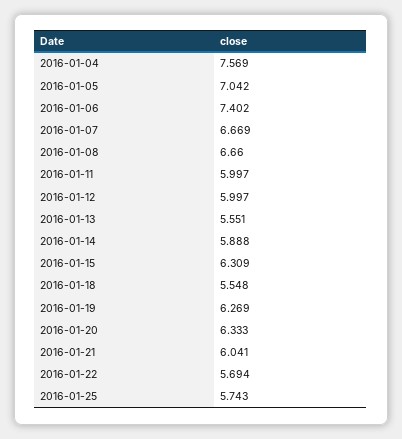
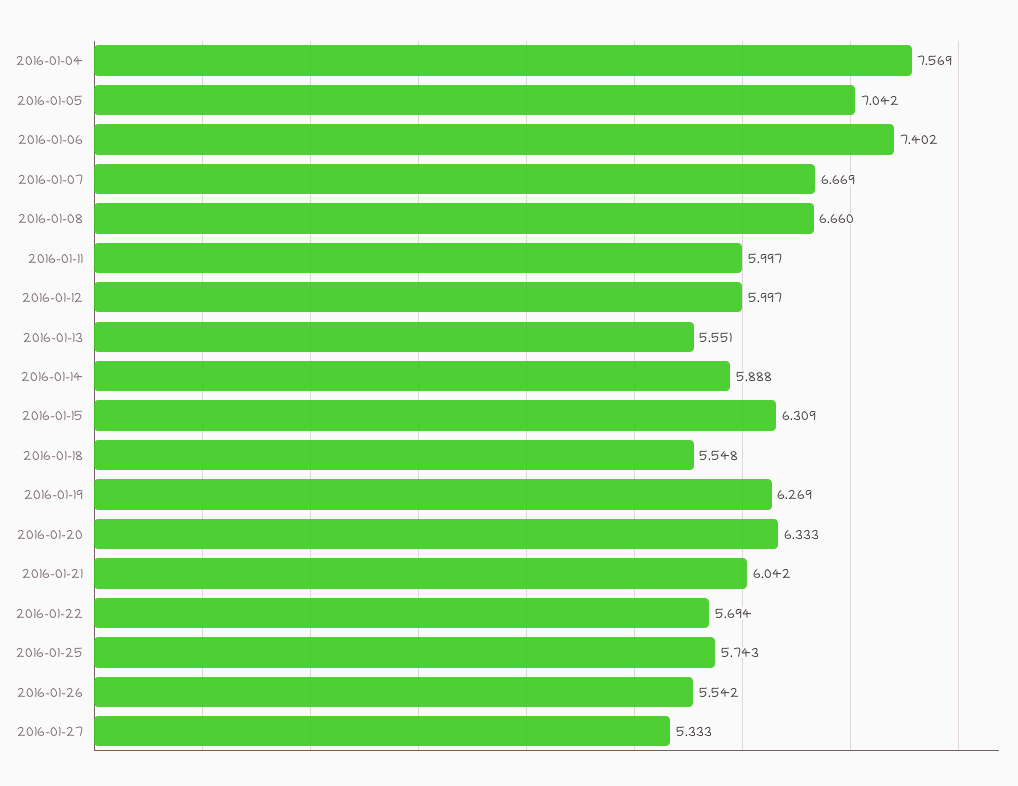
2016-01-21: 6.041 -> 6.042
2016-01-26: none -> 5.542
2016-01-27: none -> 5.333

